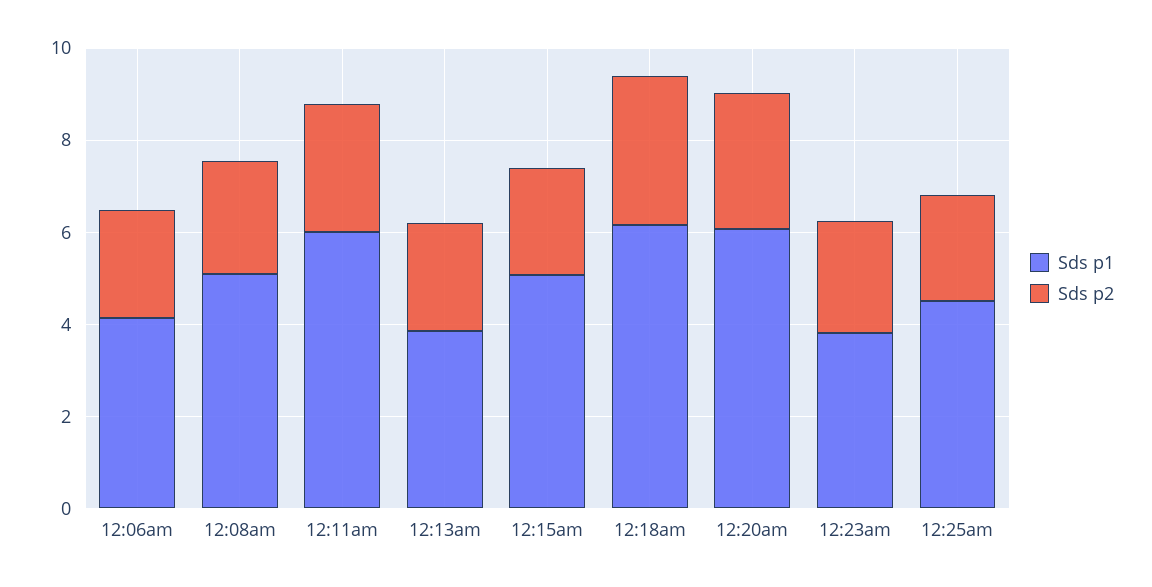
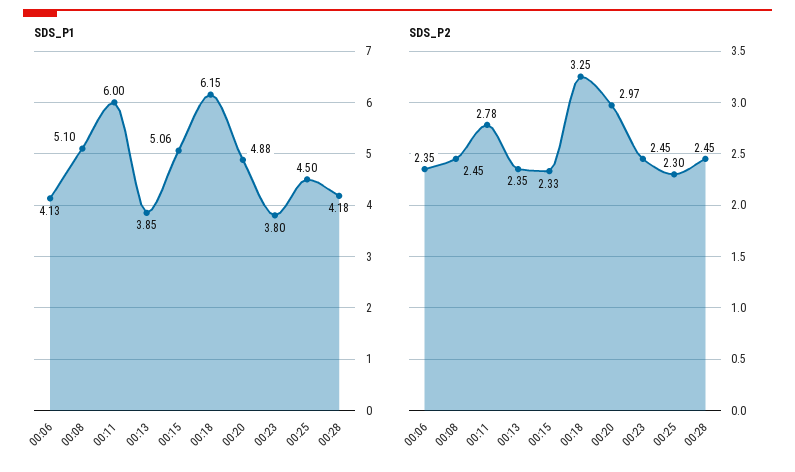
Sds p1, 12:20am: 6 -> 4.88
Sds p1, 00:28: none -> 4.18
Sds p2, 00:28: none -> 2.45

